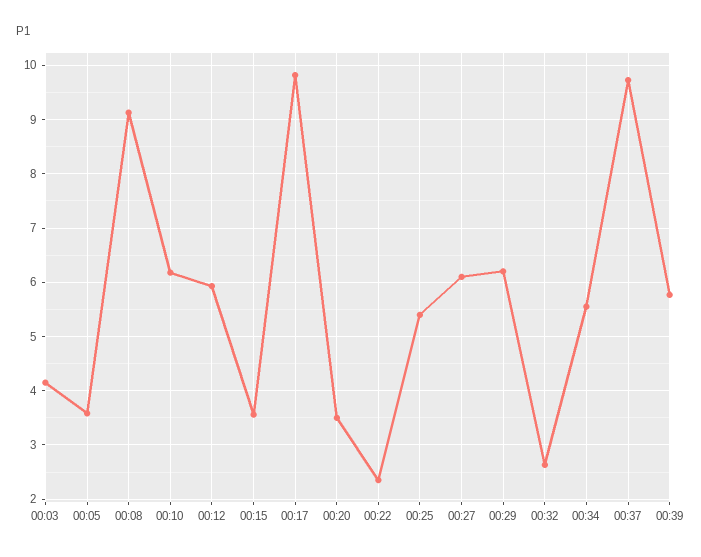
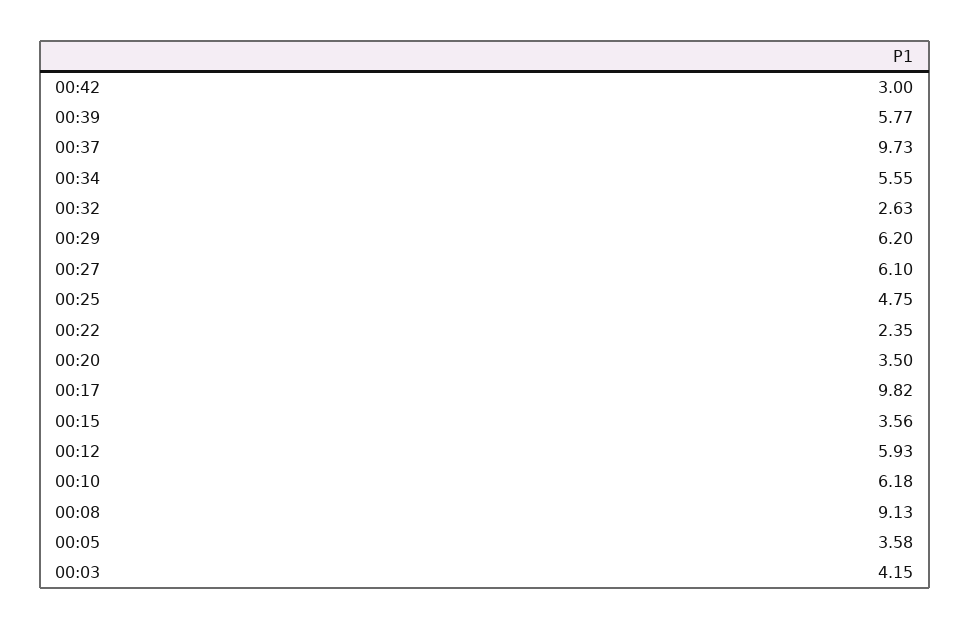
00:25: 5.4 -> 4.75
00:42: none -> 3

